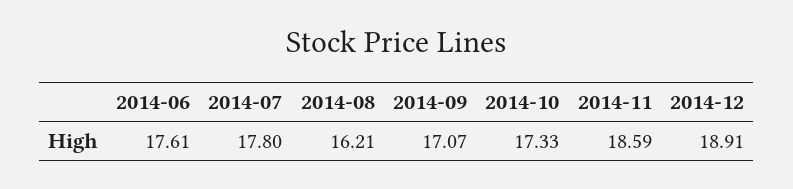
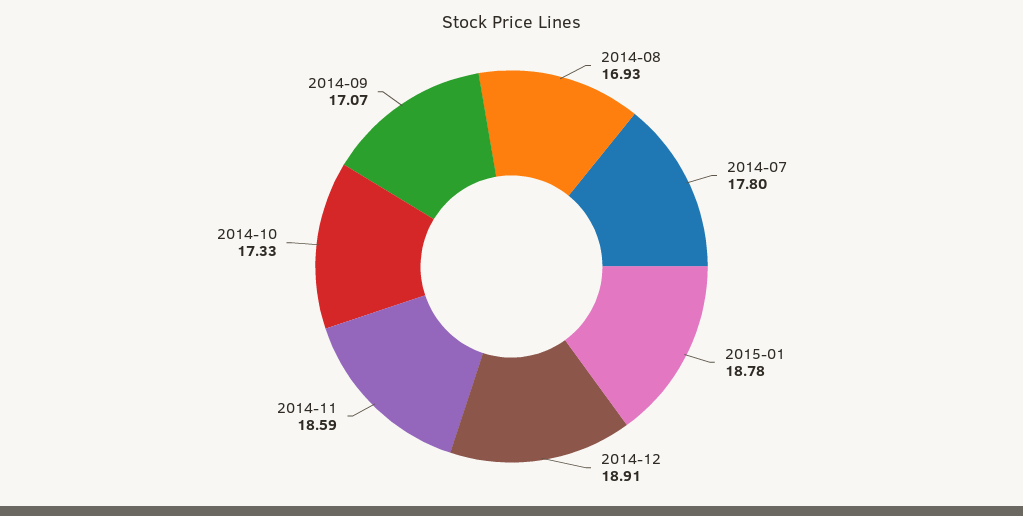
2014-06: 17.61 -> none
2014-08: 16.21 -> 16.93
2015-01: none -> 18.78

